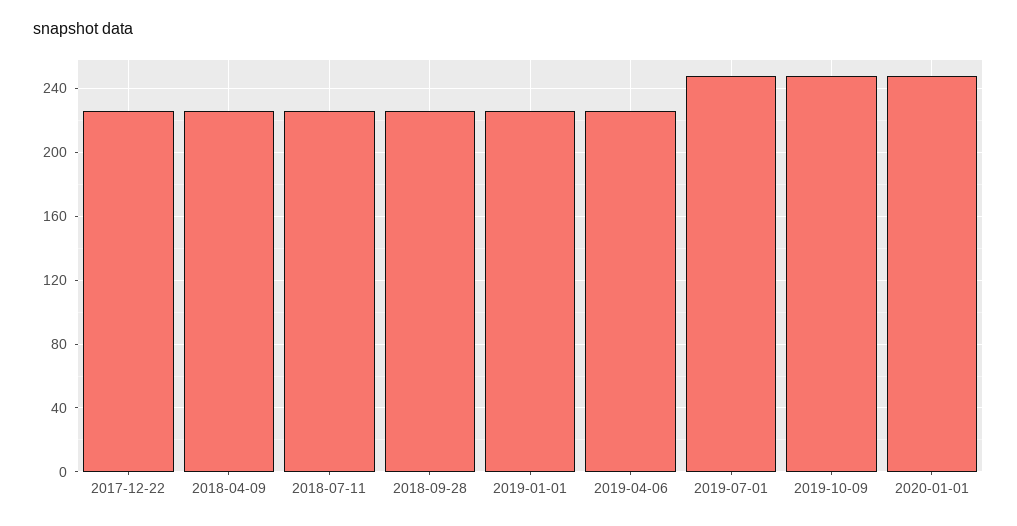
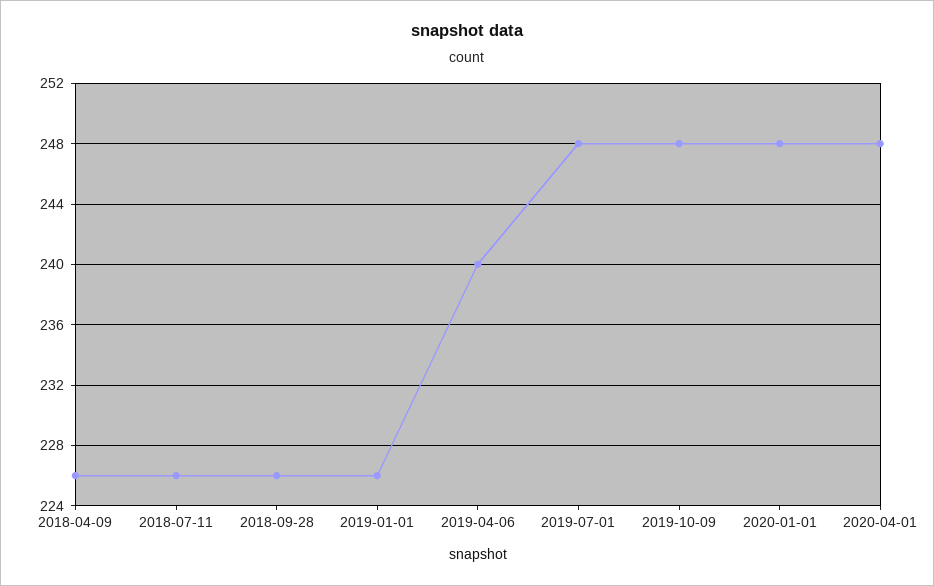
2017-12-22: 225 -> none
2019-04-06: 225 -> 240
2020-04-01: none -> 248

